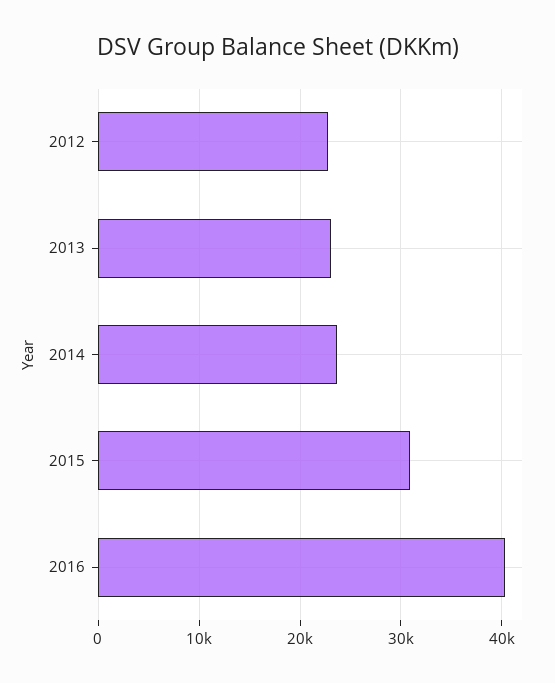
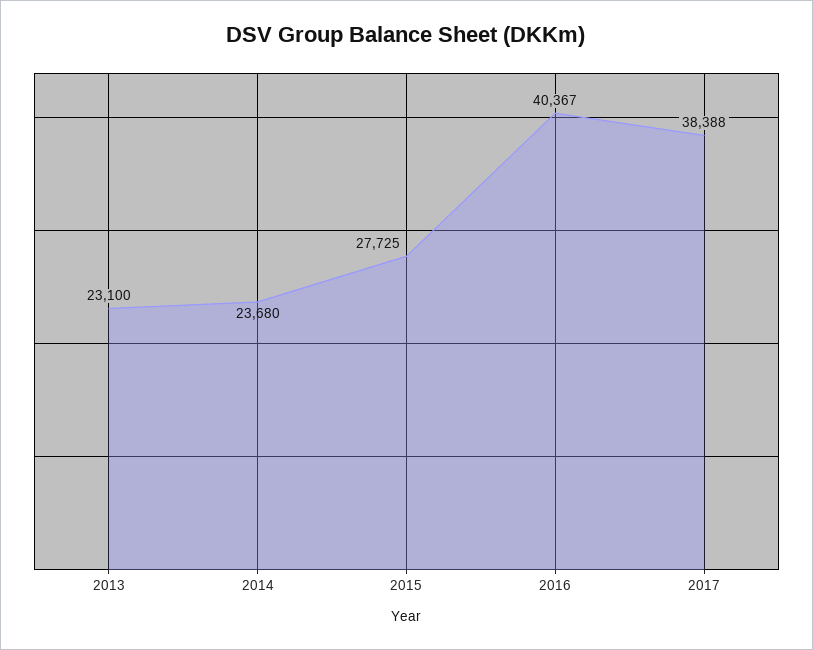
2012: 23000 -> none
2015: 31000 -> 27725
2017: none -> 38388

